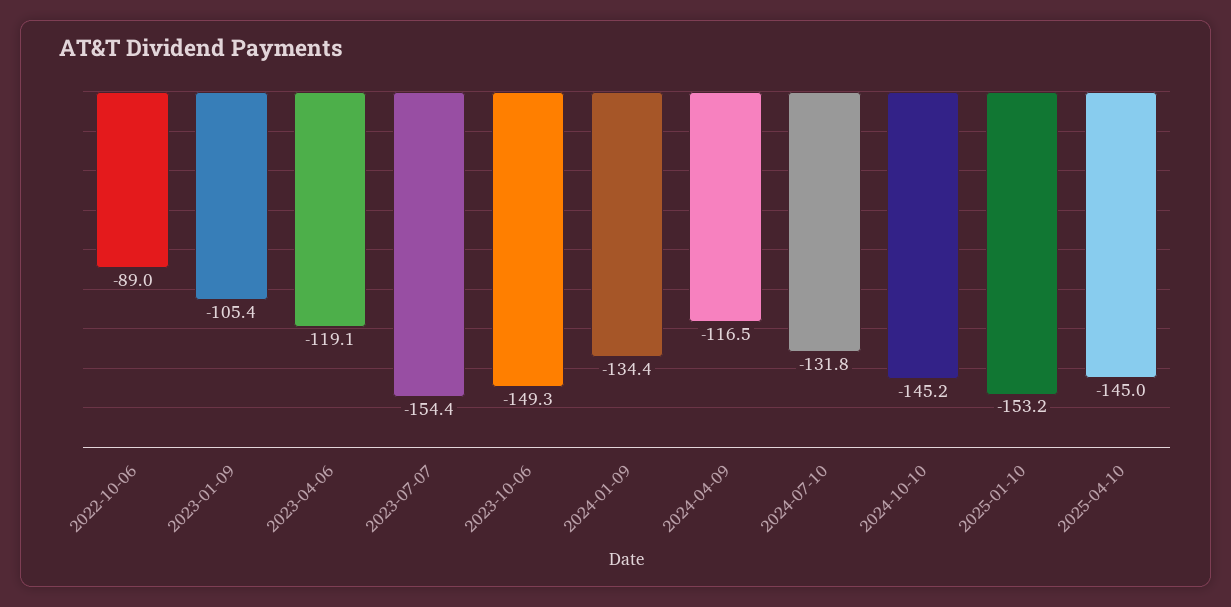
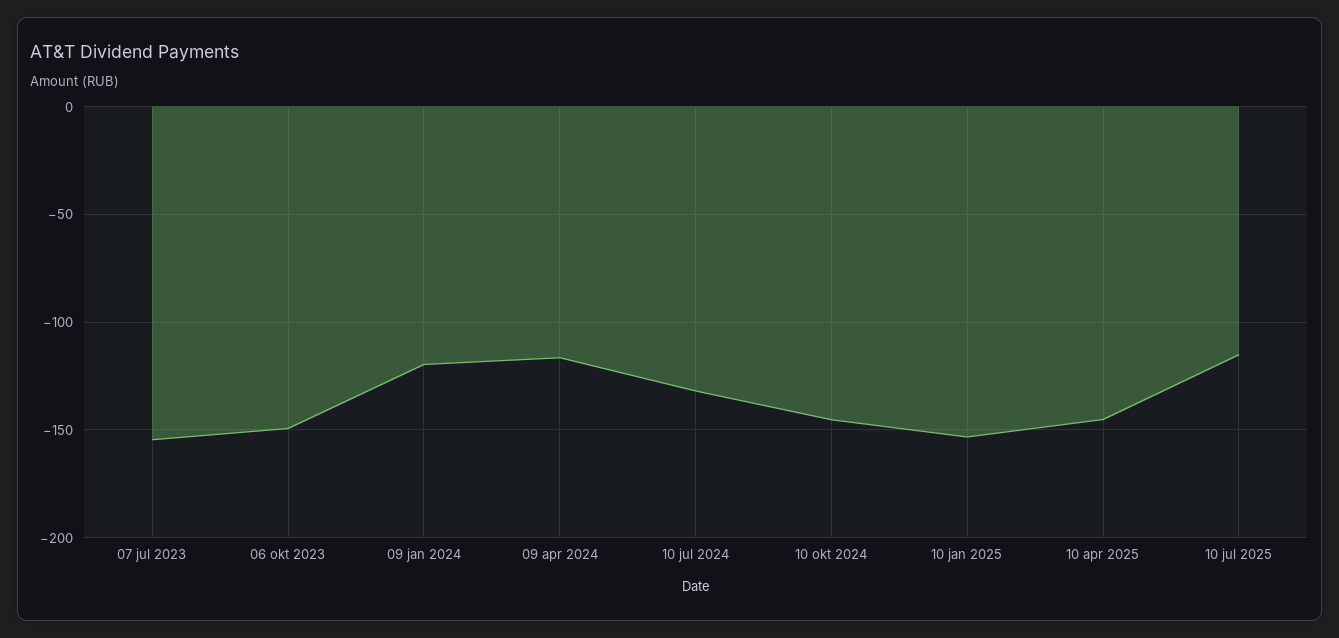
2022-10-06: -89 -> none
2023-01-09: -105.4 -> none
2023-04-06: -119.1 -> none
2024-01-09: -134.4 -> -120
10 jul 2025: none -> -115

